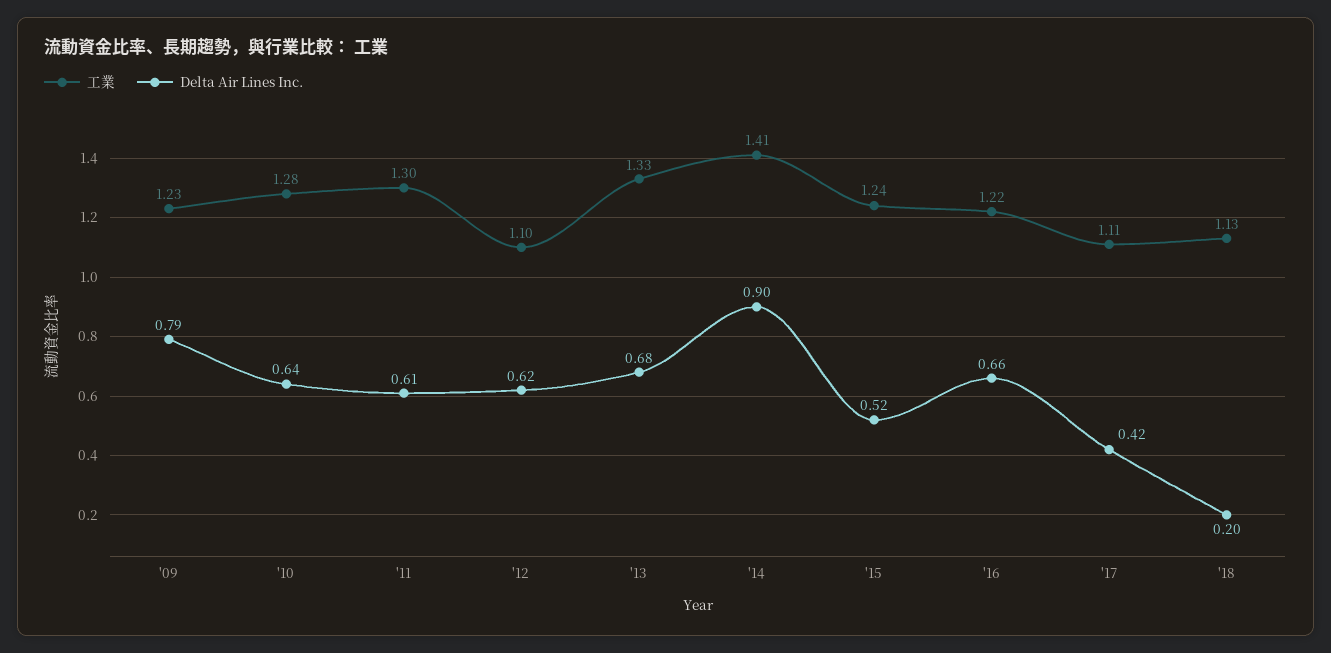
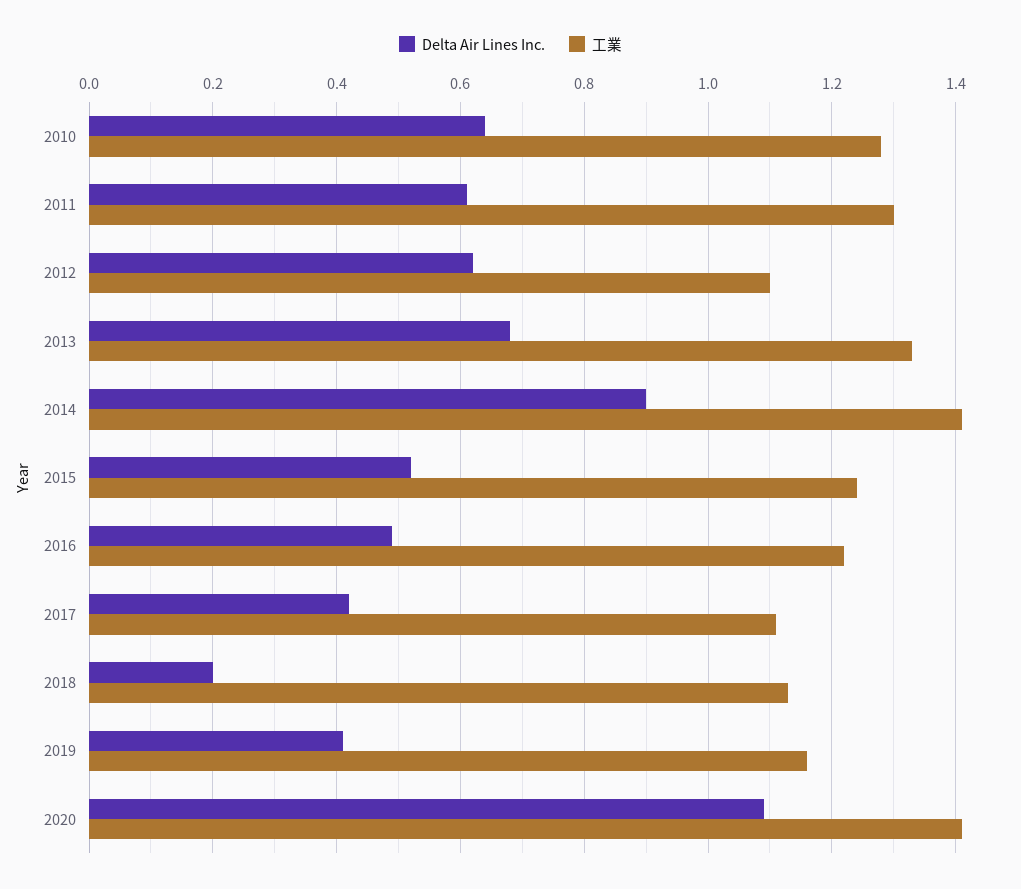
工業, '09: 1.23 -> none
Delta Air Lines Inc., '09: 0.79 -> none
Delta Air Lines Inc., '16: 0.66 -> 0.5
Delta Air Lines Inc., 2019: none -> 0.4
工業, 2019: none -> 1.15
Delta Air Lines Inc., 2020: none -> 1.1
工業, 2020: none -> 1.4

